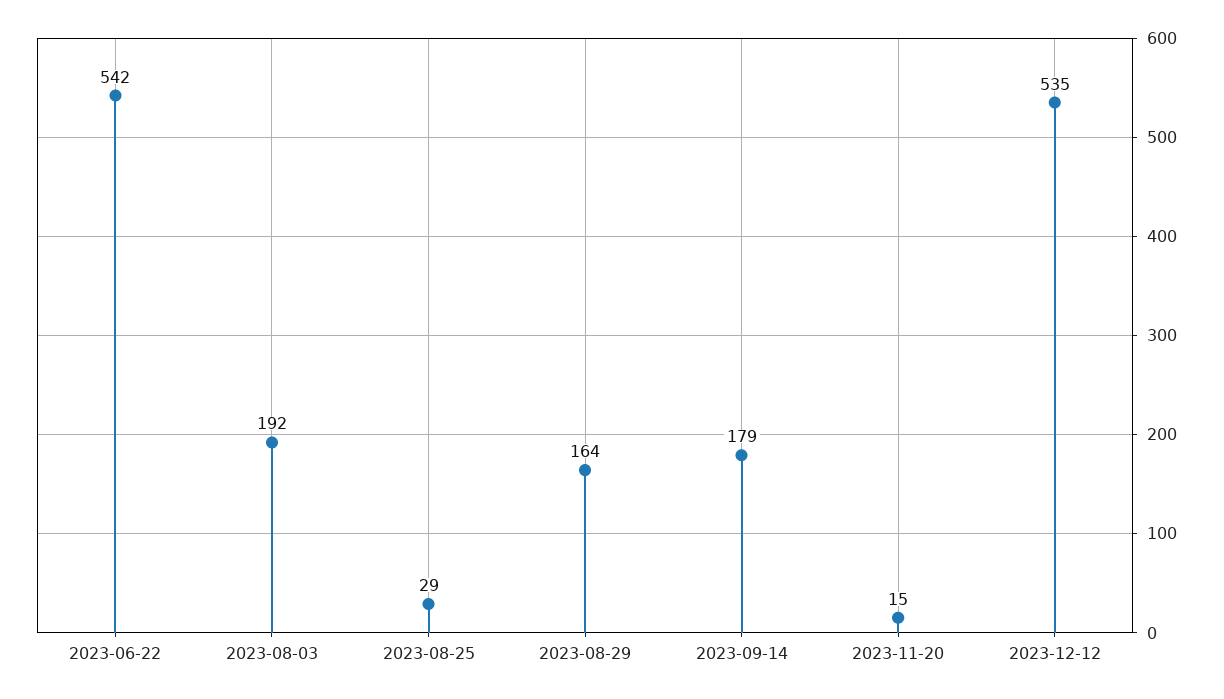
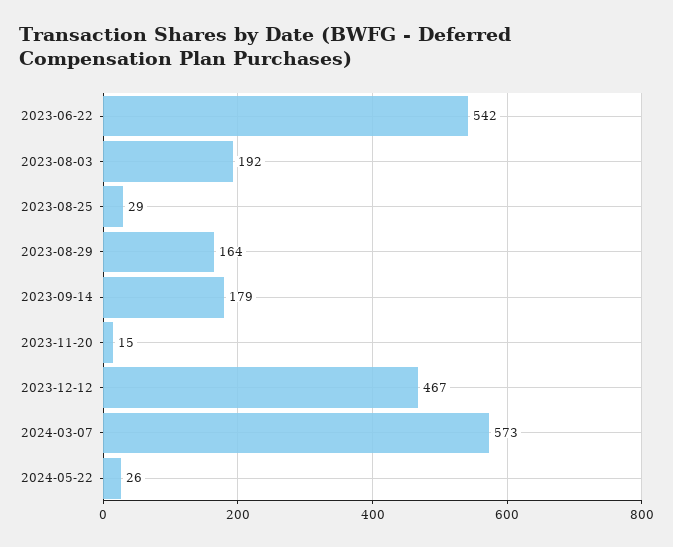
2023-12-12: 535 -> 467
2024-03-07: none -> 573
2024-05-22: none -> 26

